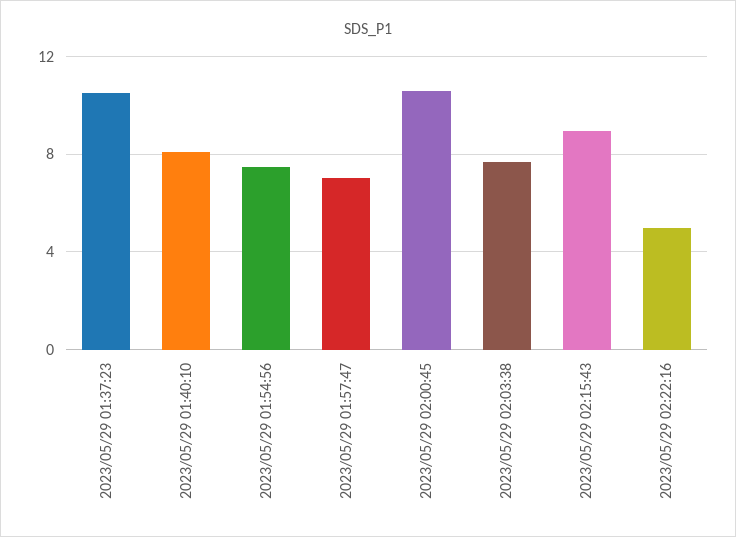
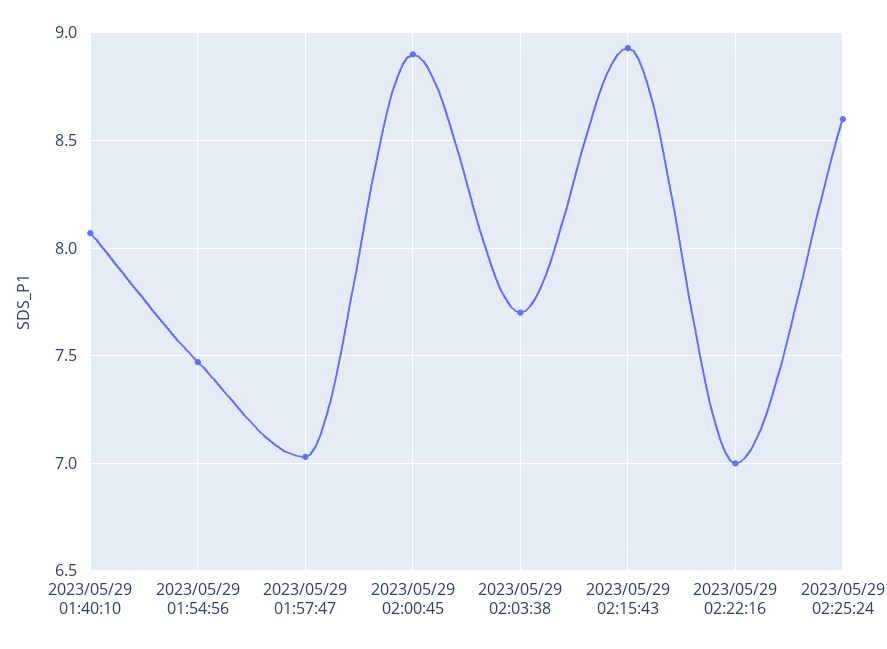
2023/05/29 01:37:23: 10.5 -> none
2023/05/29 02:00:45: 10.5 -> 8.9
2023/05/29 02:22:16: 5 -> 7
2023/05/29 02:25:24: none -> 8.6

